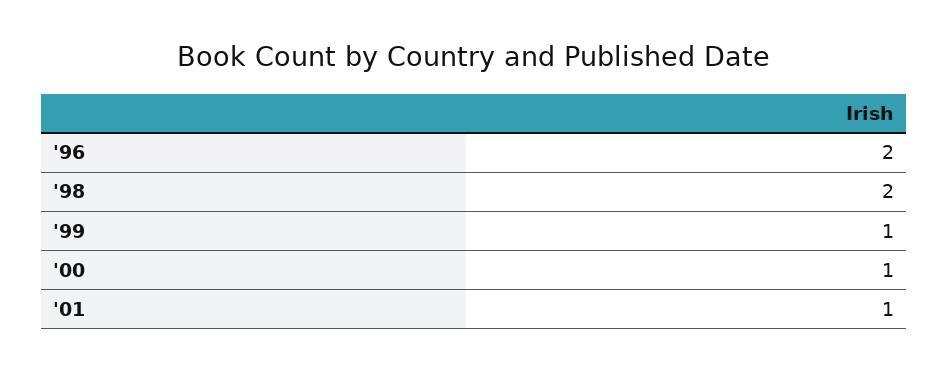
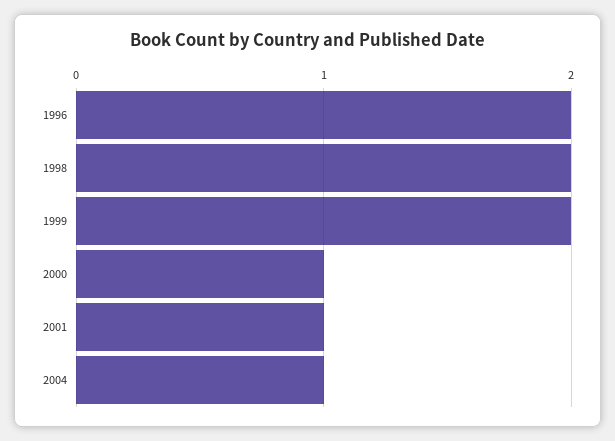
'99: 1 -> 2
2004: none -> 1

